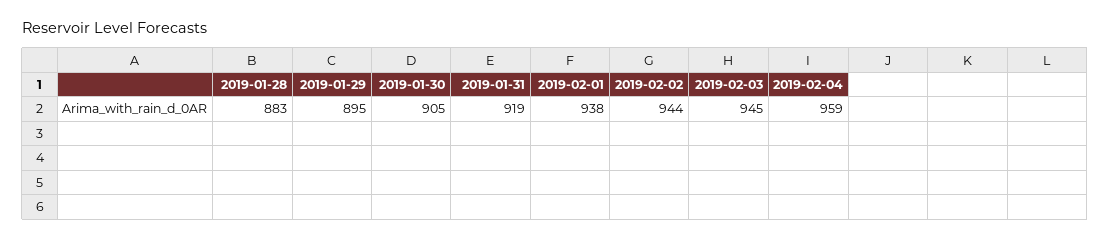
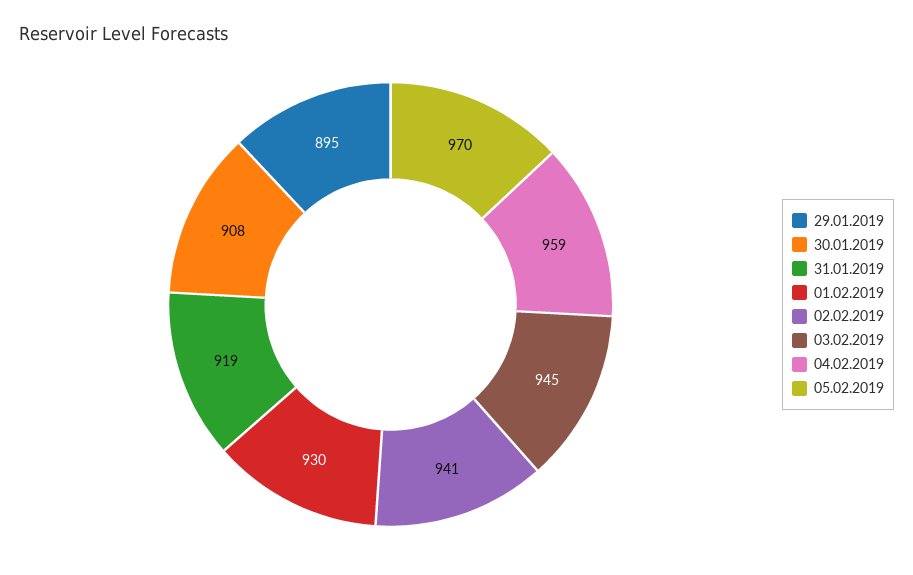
2019-01-28: 883 -> none
2019-01-30: 905 -> 908
2019-02-01: 938 -> 930
2019-02-02: 944 -> 941
05.02.2019: none -> 970

